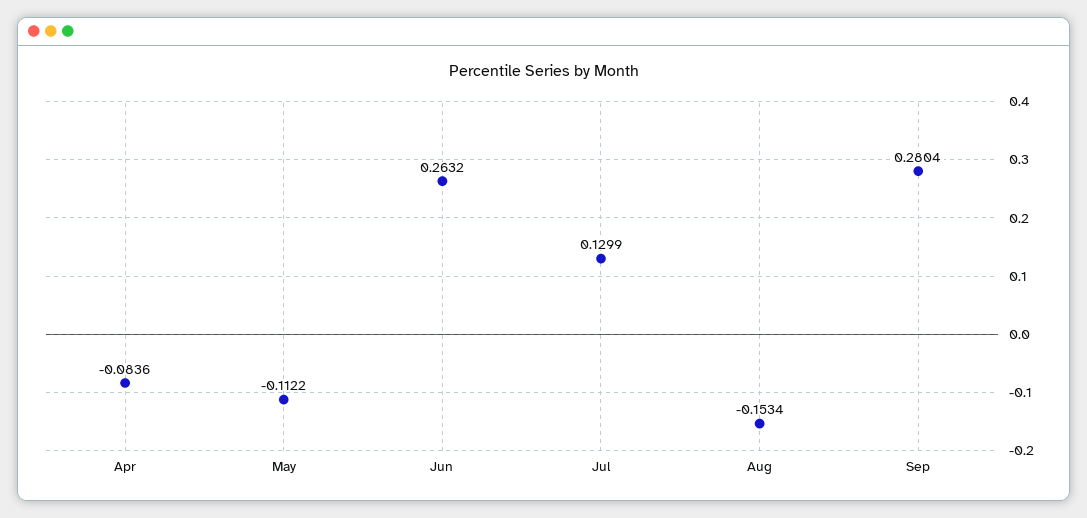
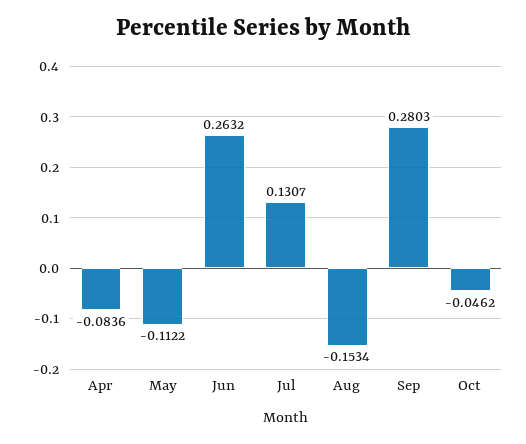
Jul: 0.1299 -> 0.1307
Sep: 0.2804 -> 0.2803
Oct: none -> -0.0462

